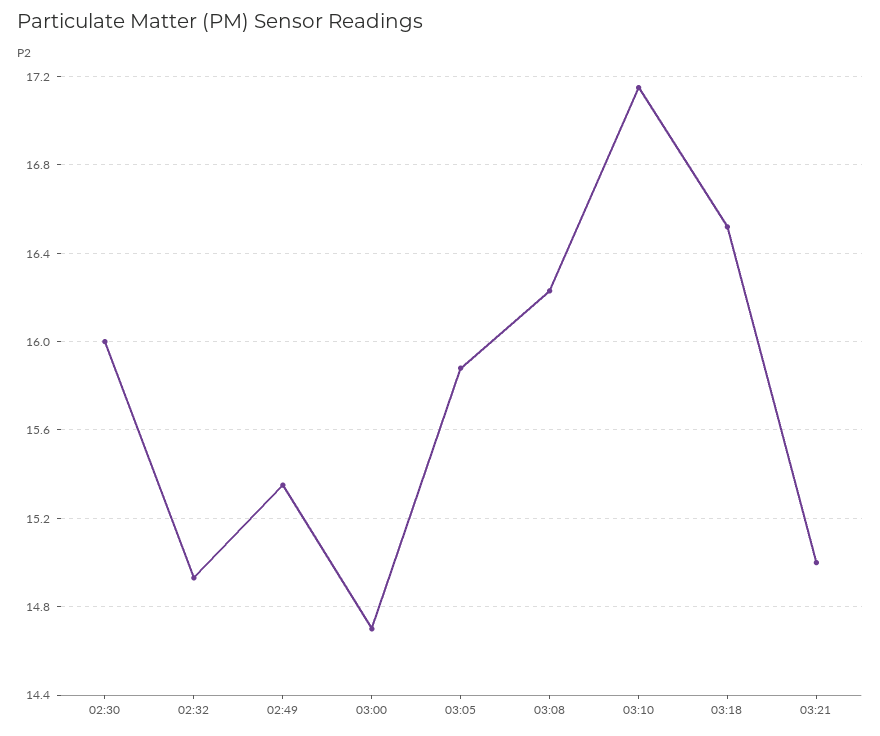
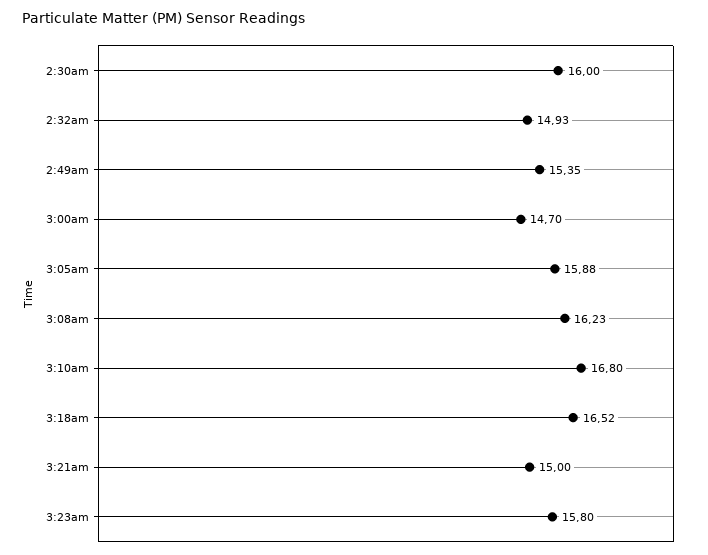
03:10: 17.15 -> 16.8
3:23am: none -> 15.8

